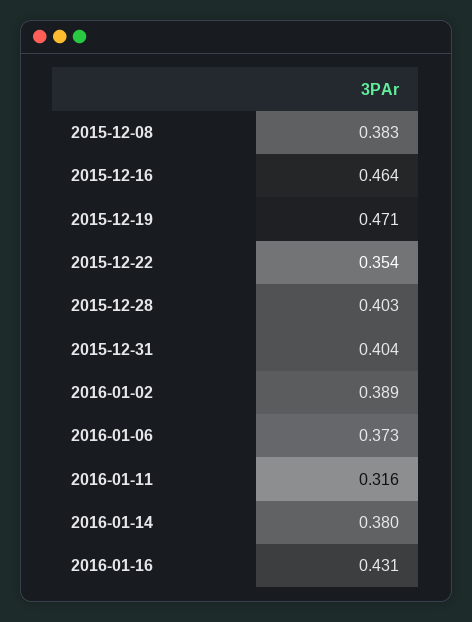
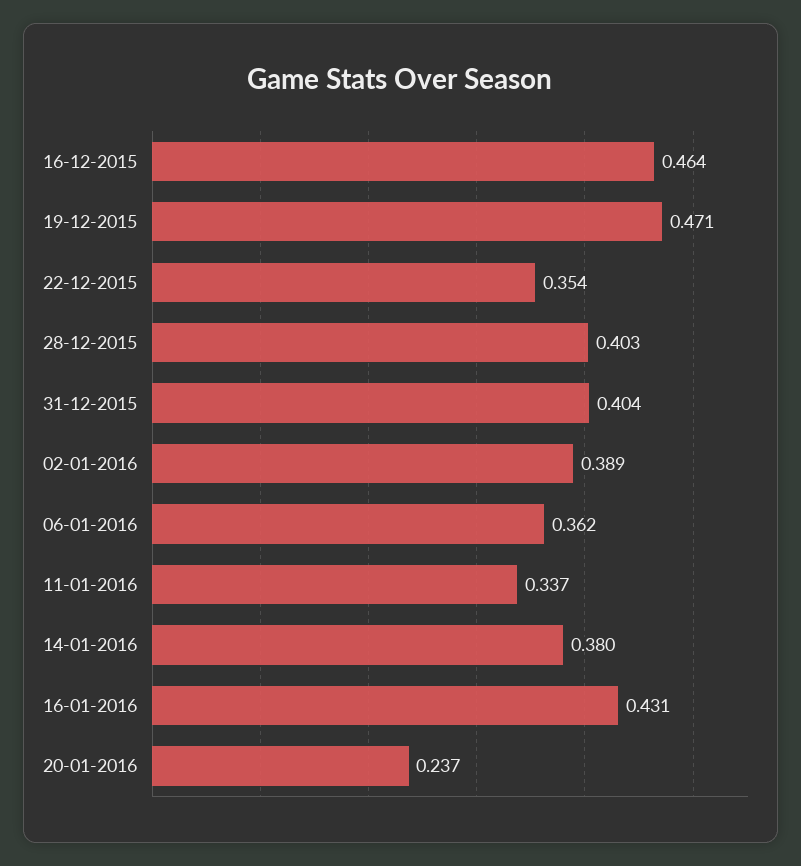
2015-12-08: 0.383 -> none
2016-01-06: 0.373 -> 0.362
2016-01-11: 0.316 -> 0.337
20-01-2016: none -> 0.237

